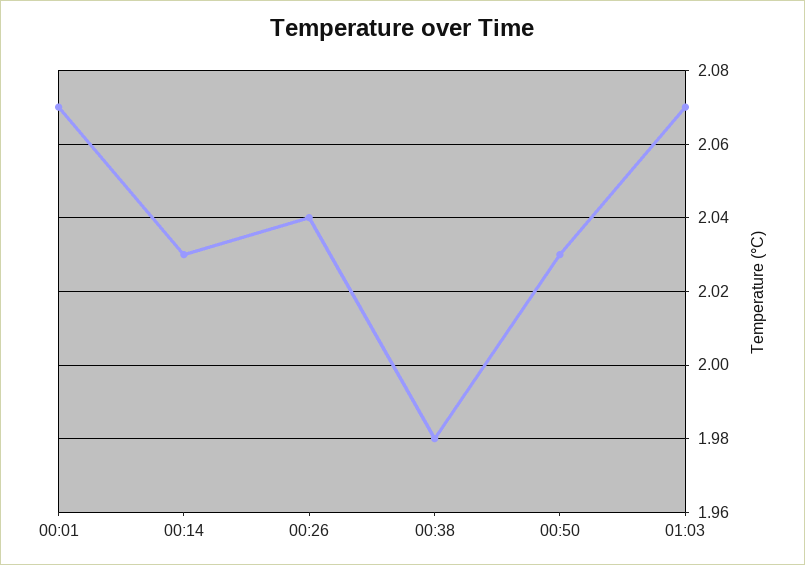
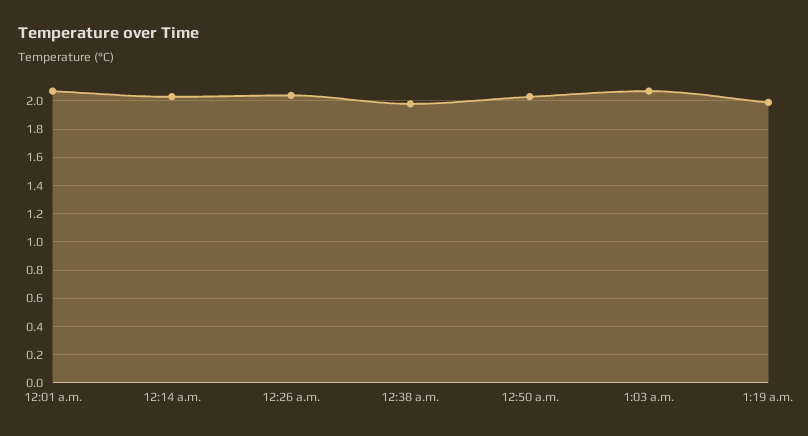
1:19 a.m.: none -> 2

